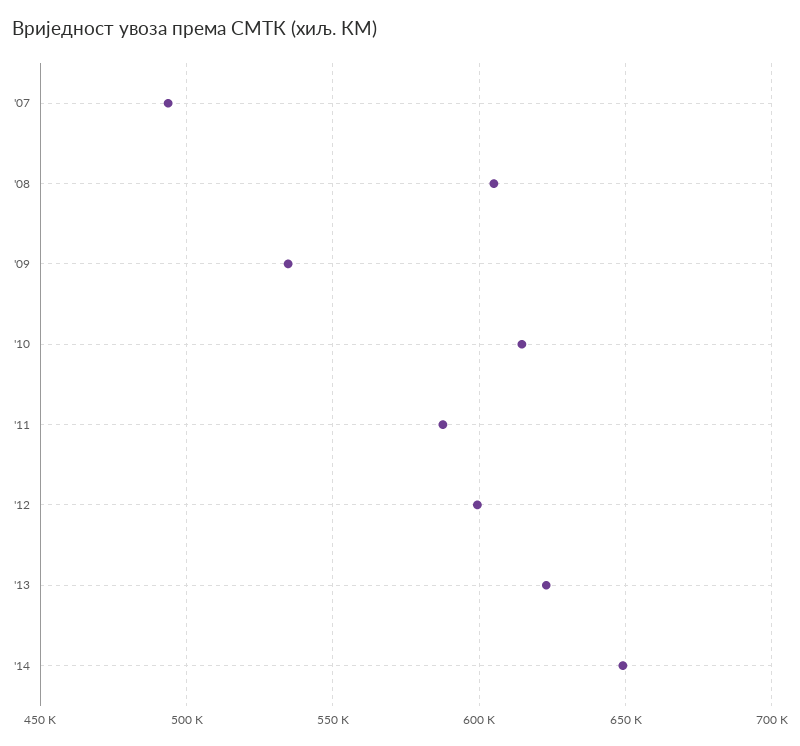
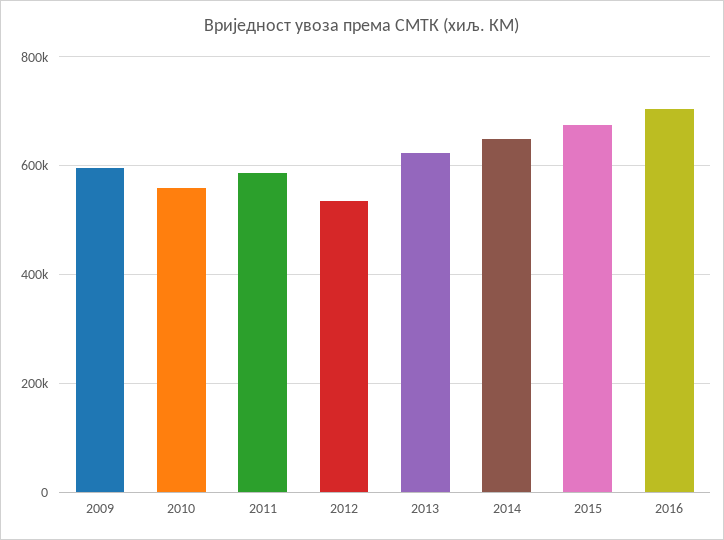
'07: 495000 -> none
'08: 605000 -> none
'09: 535000 -> 600000
'10: 615000 -> 560000
'12: 600000 -> 540000
2015: none -> 680000
2016: none -> 700000

